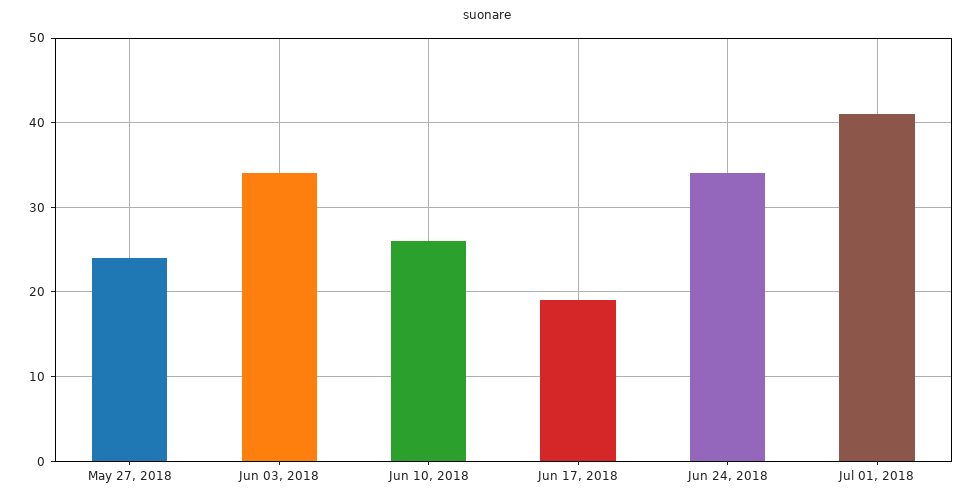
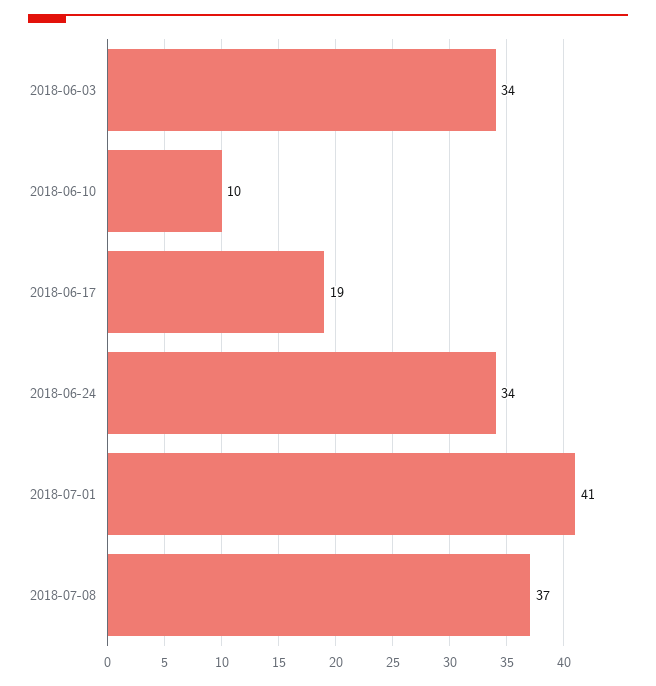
May 27, 2018: 24 -> none
Jun 10, 2018: 26 -> 10
2018-07-08: none -> 37

